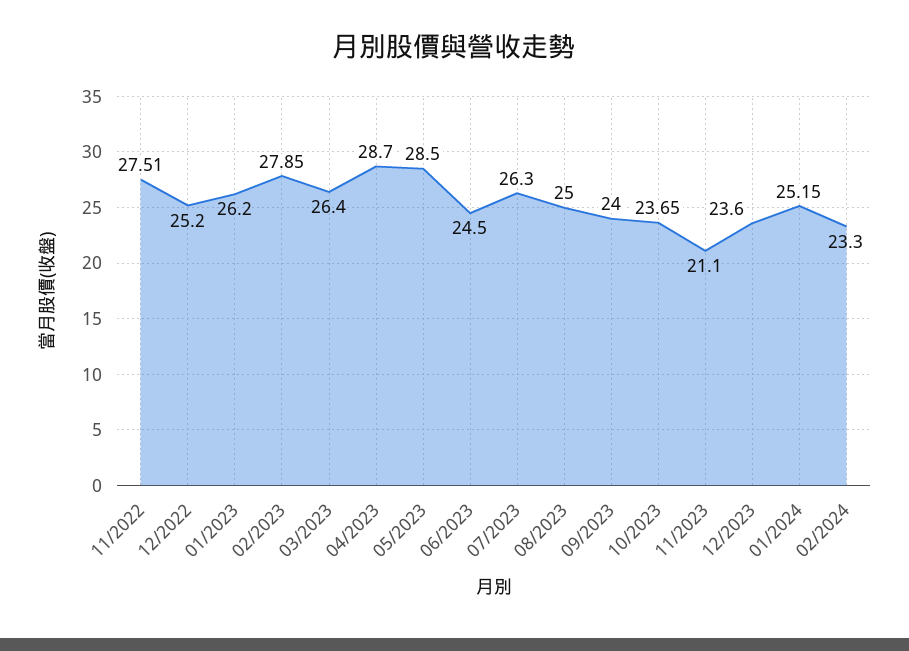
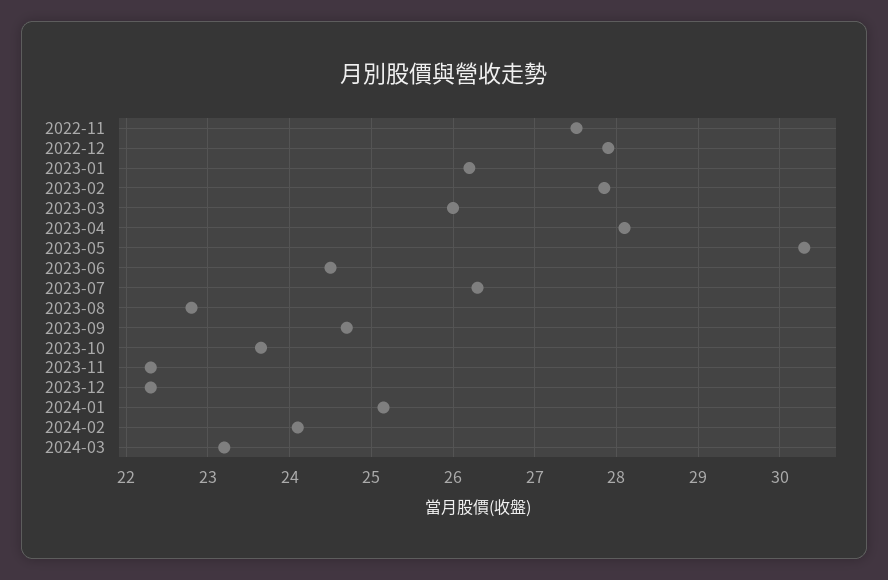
12/2022: 25.2 -> 27.9
03/2023: 26.4 -> 26
04/2023: 28.7 -> 28.1
05/2023: 28.5 -> 30.3
08/2023: 25 -> 22.8
09/2023: 24 -> 24.7
11/2023: 21.1 -> 22.3
12/2023: 23.6 -> 22.3
02/2024: 23.3 -> 24.1
2024-03: none -> 23.2

